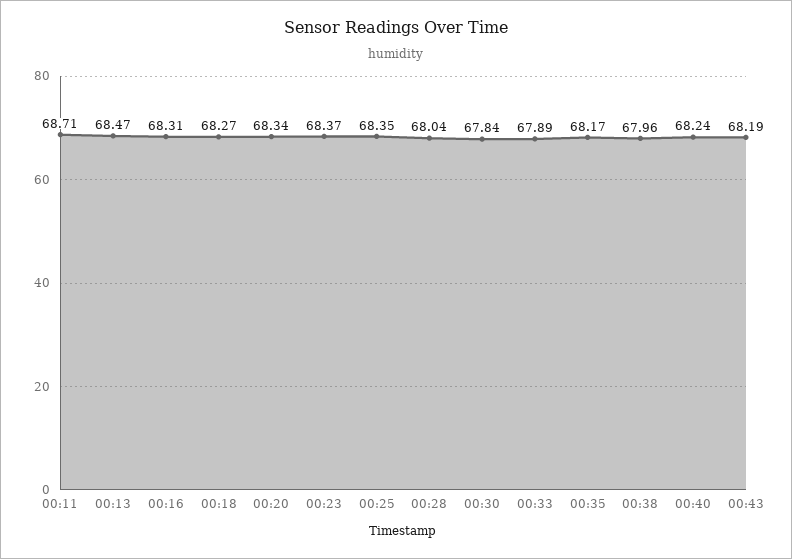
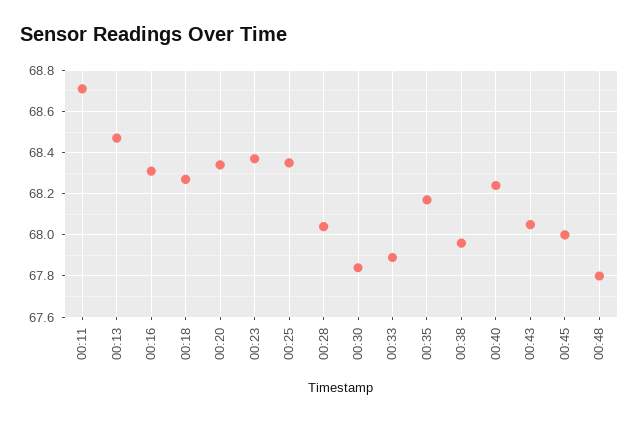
00:43: 68.19 -> 68.05
00:45: none -> 68
00:48: none -> 67.8

